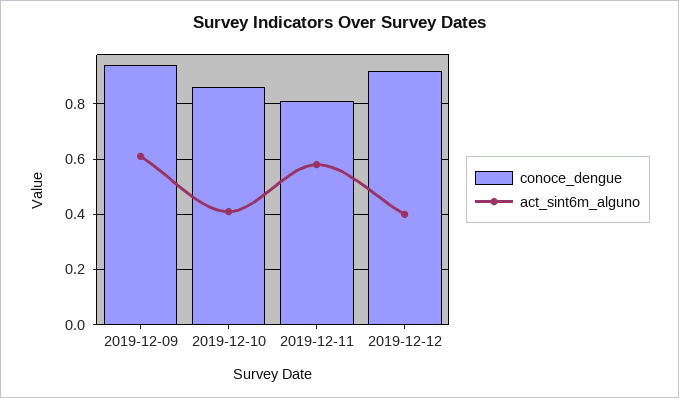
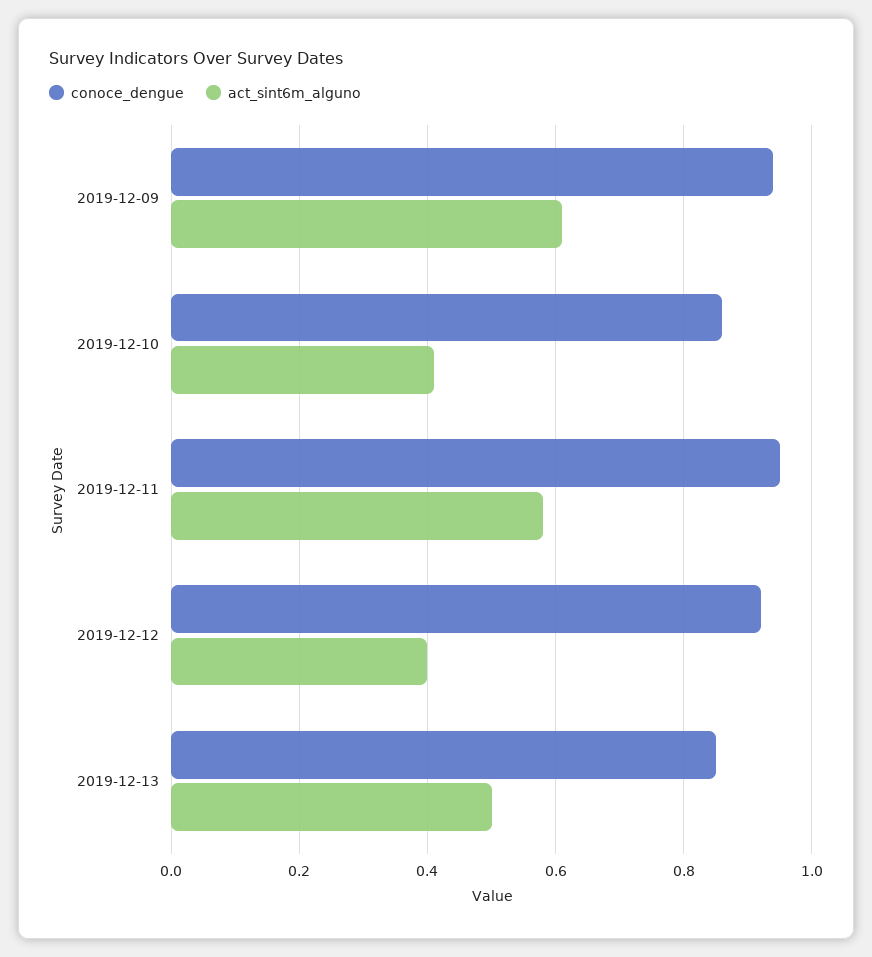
conoce_dengue, 2019-12-11: 0.8 -> 0.95
conoce_dengue, 2019-12-13: none -> 0.85
act_sint6m_alguno, 2019-12-13: none -> 0.5

